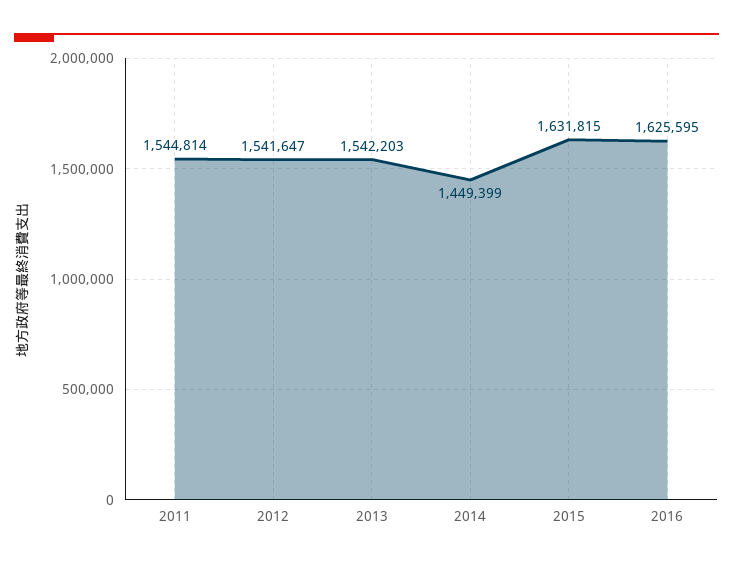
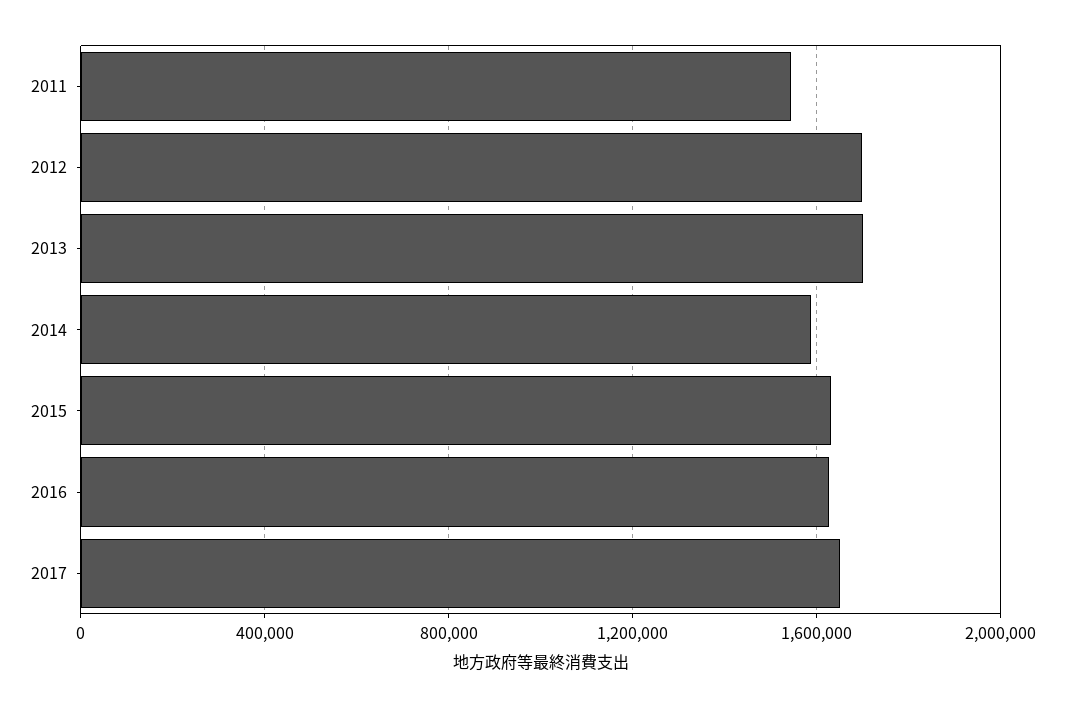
2012: 1541647 -> 1700000
2013: 1542203 -> 1700000
2014: 1449399 -> 1600000
2017: none -> 1650000

